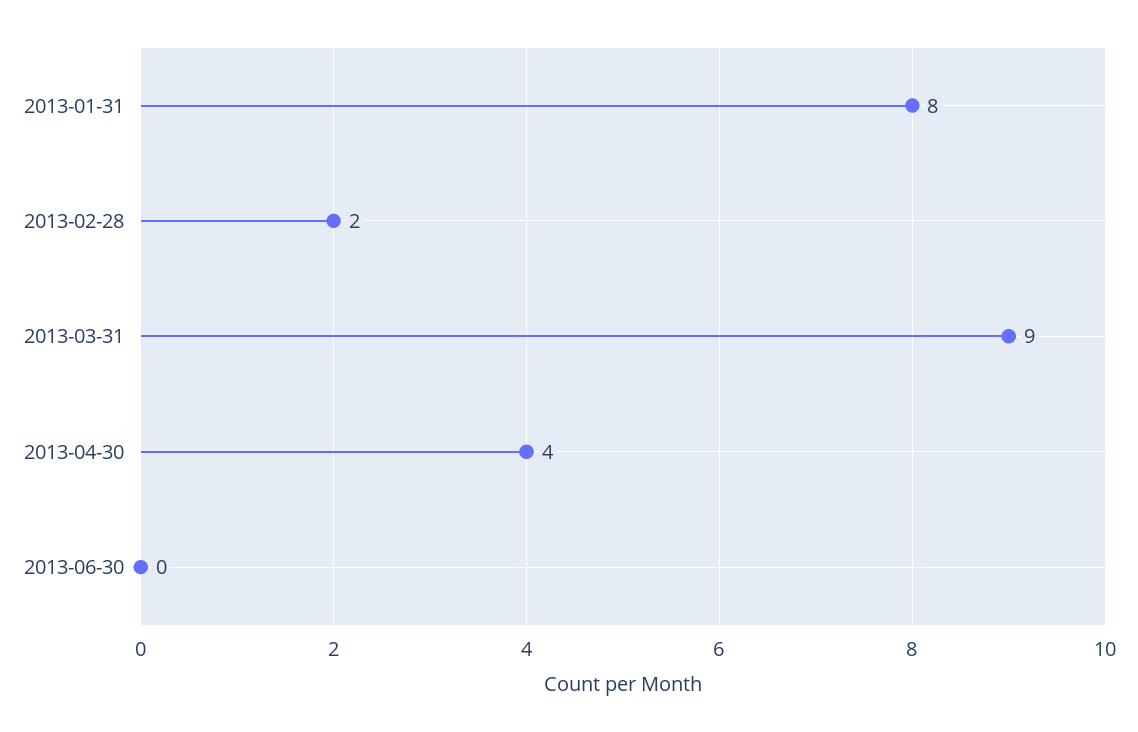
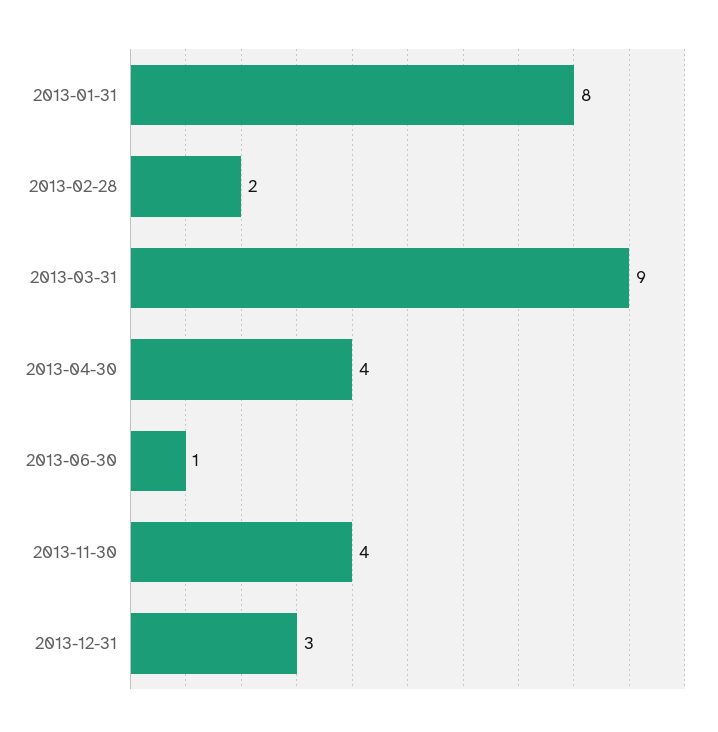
2013-06-30: 0 -> 1
2013-11-30: none -> 4
2013-12-31: none -> 3

